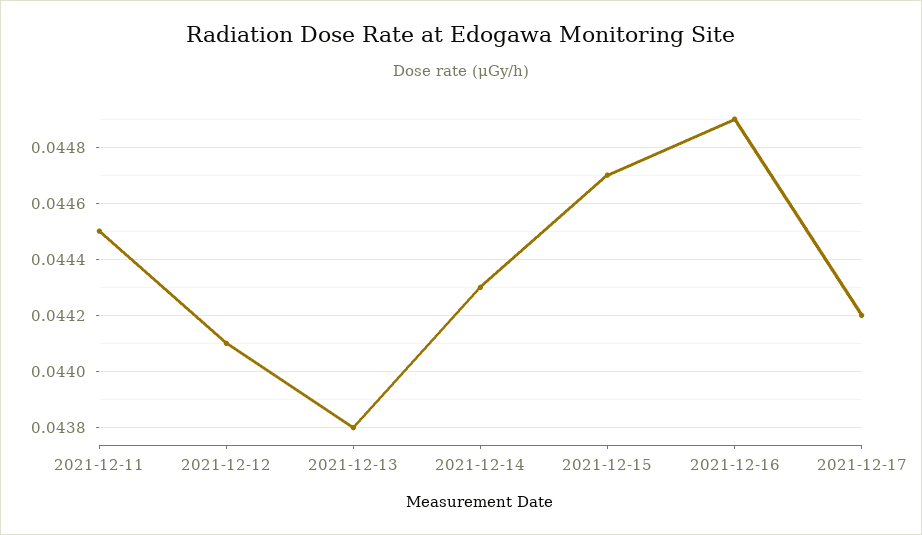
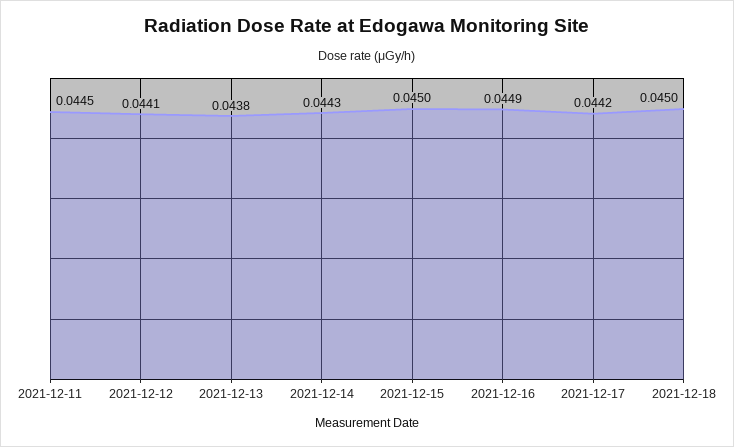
2021-12-15: 0.0447 -> 0.045
2021-12-18: none -> 0.045

